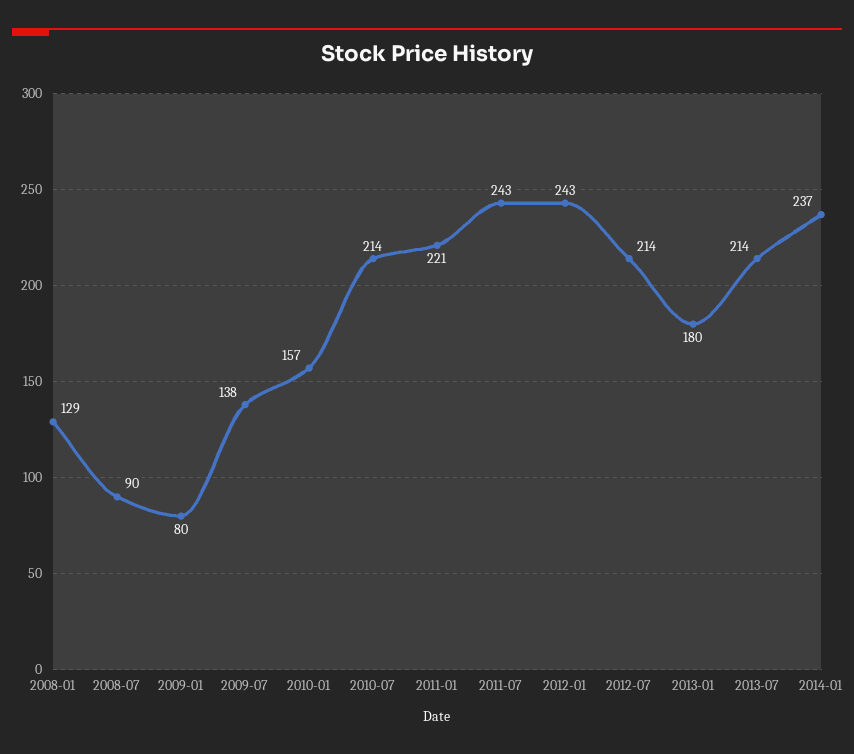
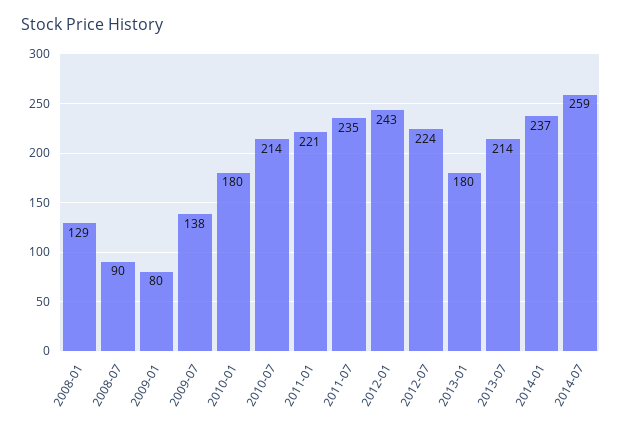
2010-01: 157 -> 180
2011-07: 243 -> 235
2012-07: 214 -> 224
2014-07: none -> 259

